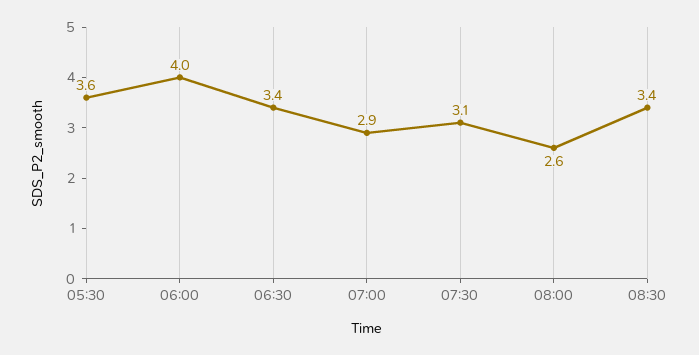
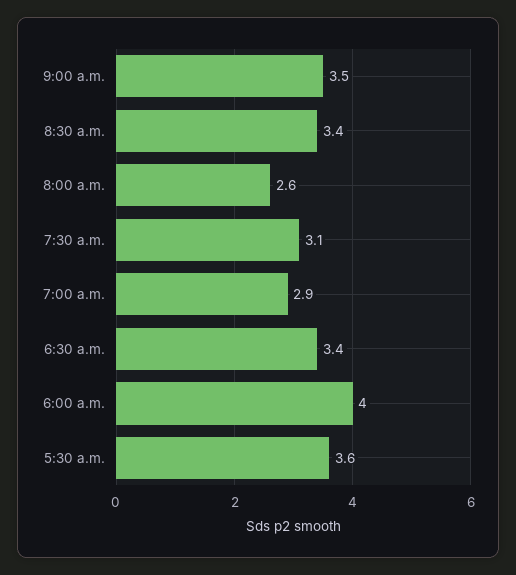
9:00 a.m.: none -> 3.5

